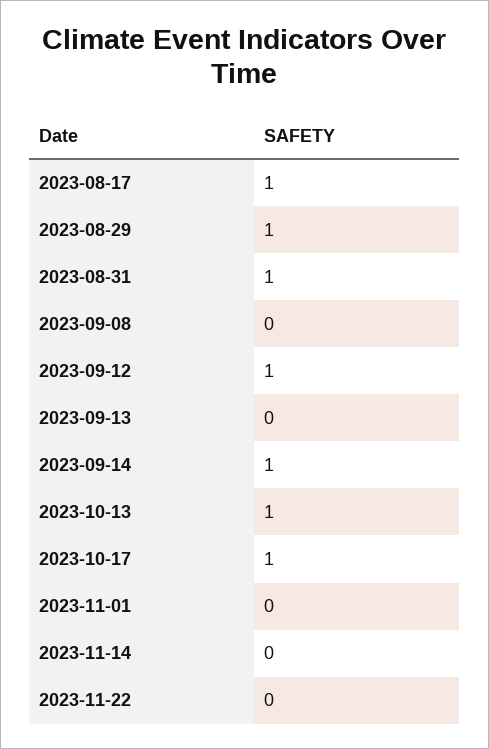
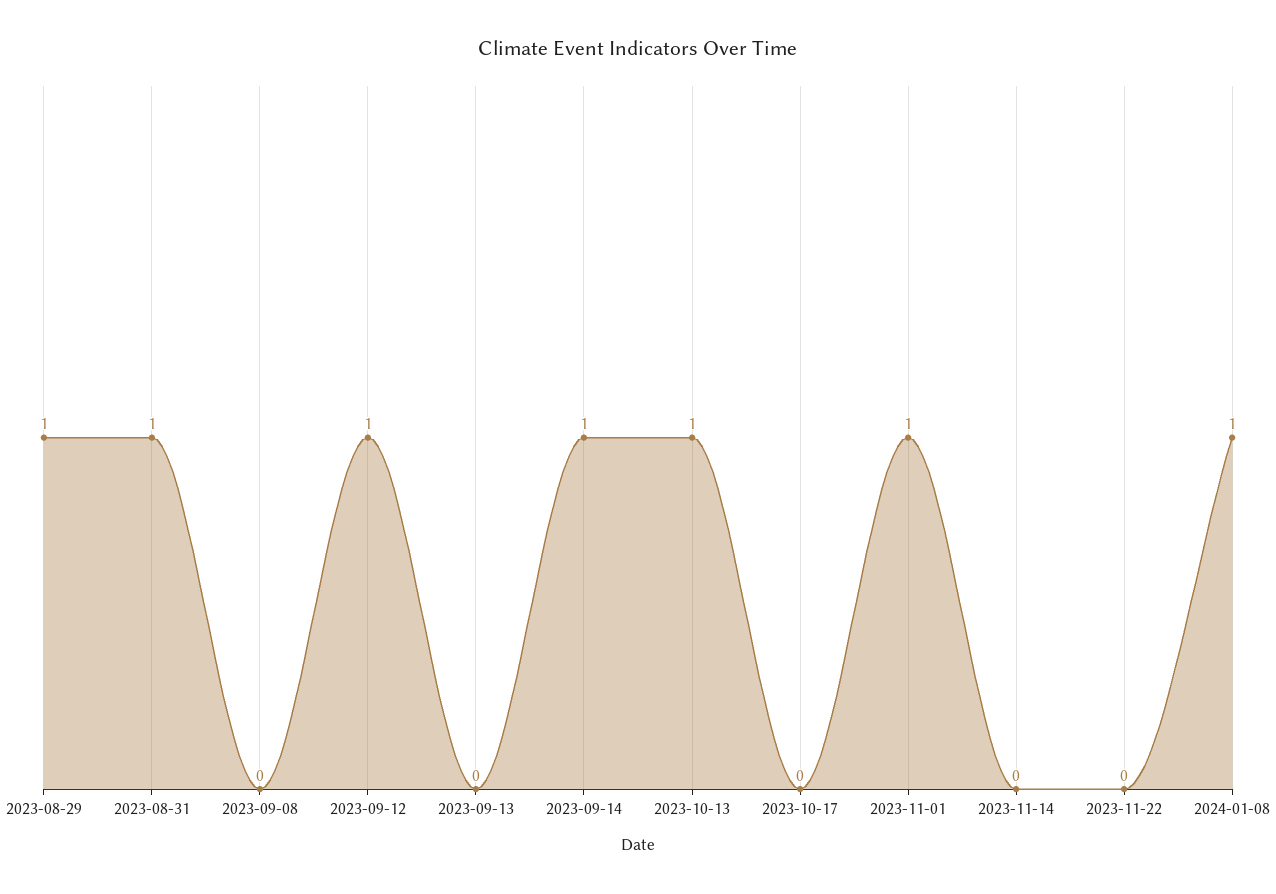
2023-08-17: 1 -> none
2023-10-17: 1 -> 0
2023-11-01: 0 -> 1
2024-01-08: none -> 1

